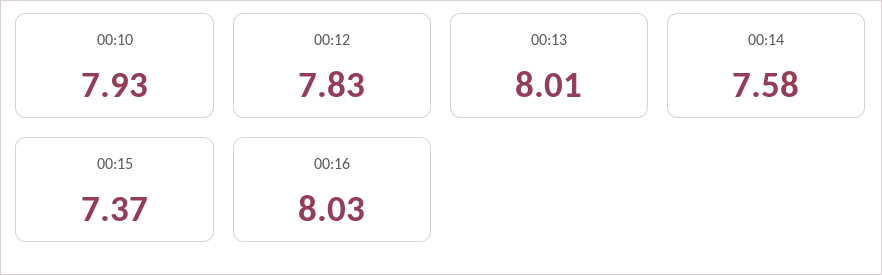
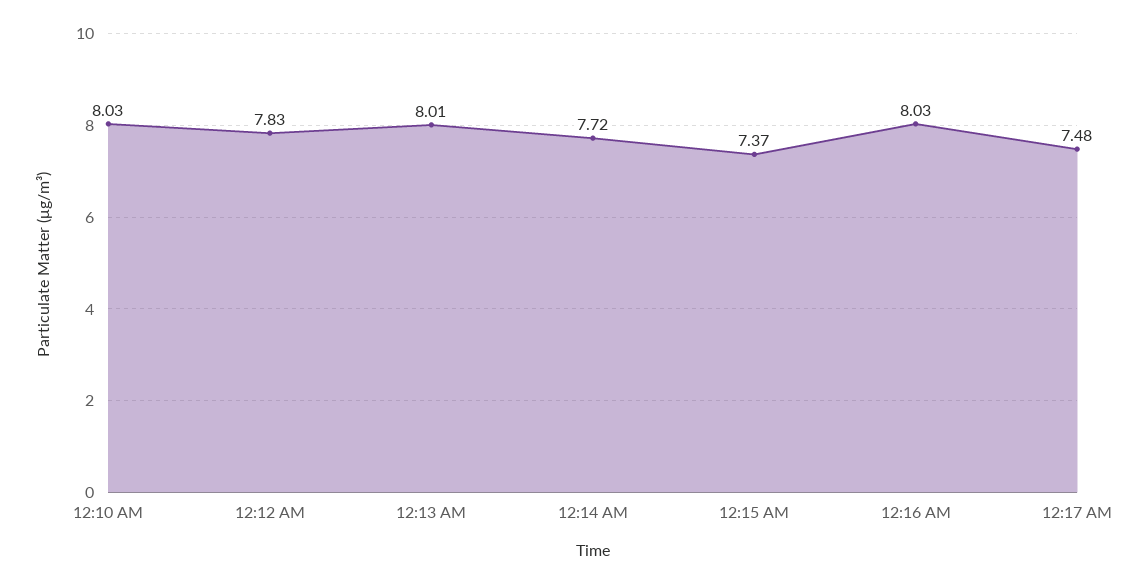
00:10: 7.93 -> 8.03
00:14: 7.58 -> 7.72
12:17 AM: none -> 7.48

